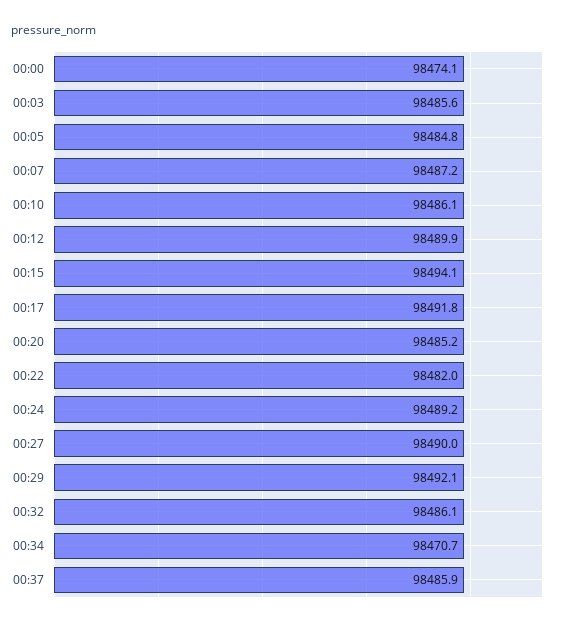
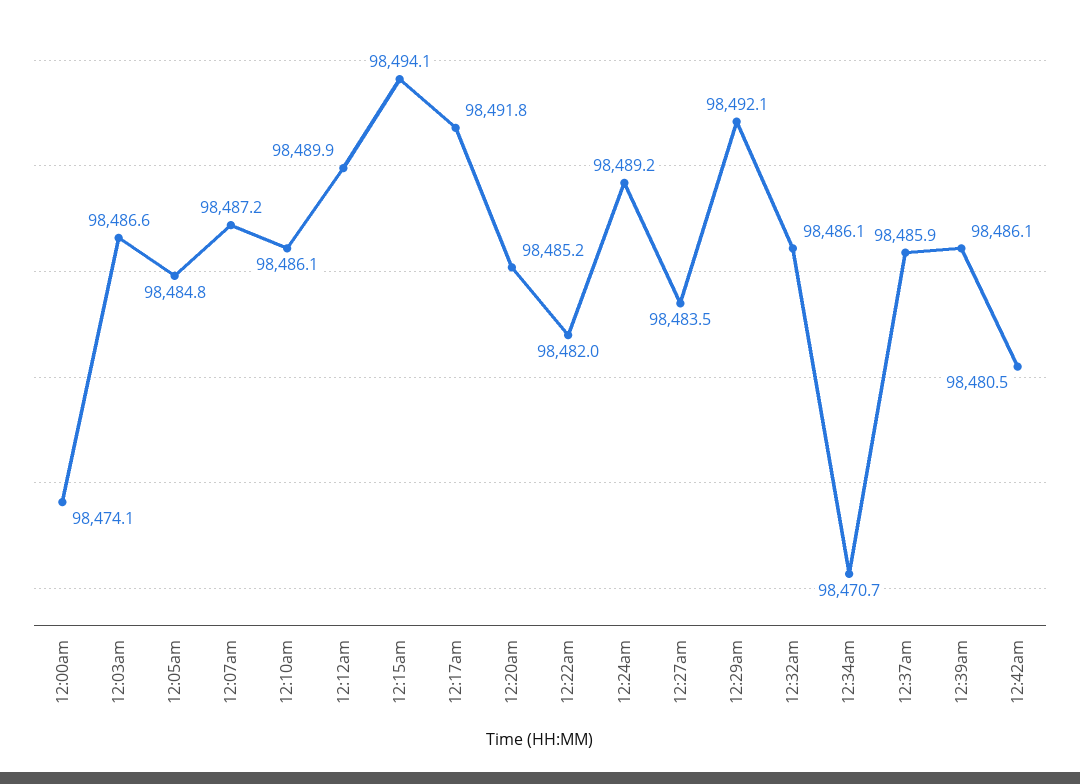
00:03: 98485.6 -> 98486.6
00:27: 98490 -> 98483.5
12:39am: none -> 98486.1
12:42am: none -> 98480.5

